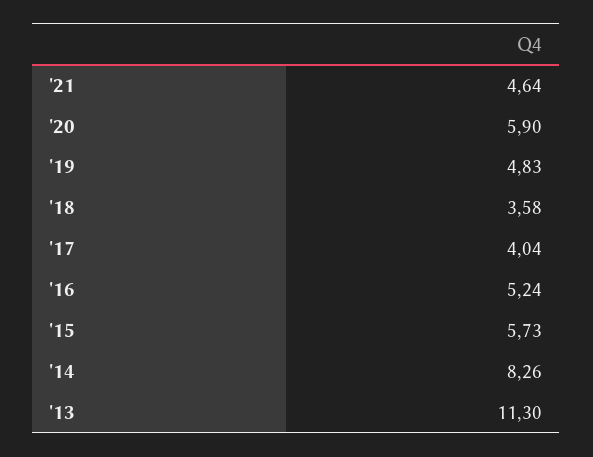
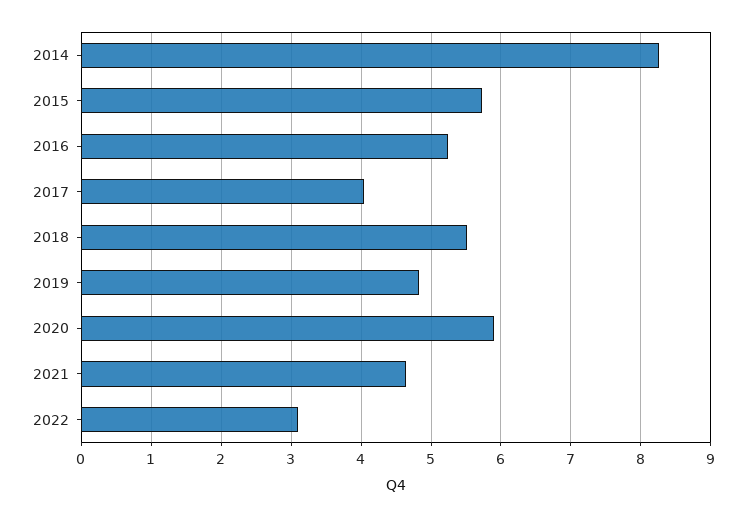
'18: 3.58 -> 5.5
'13: 11.3 -> none
2022: none -> 3.1

